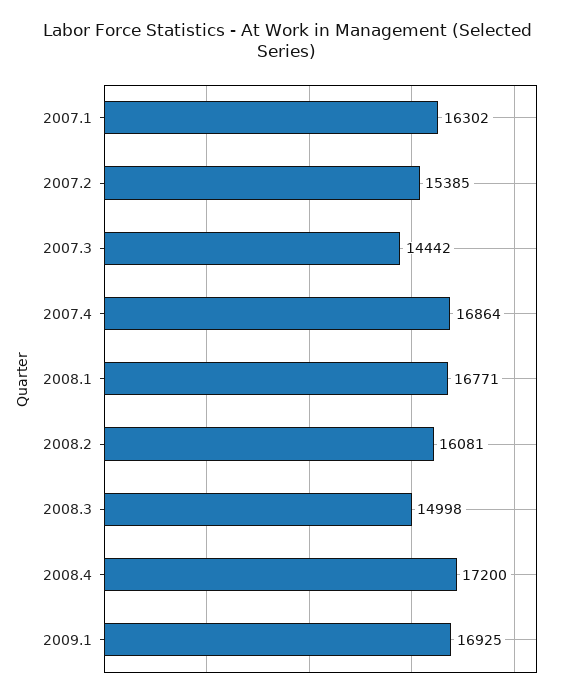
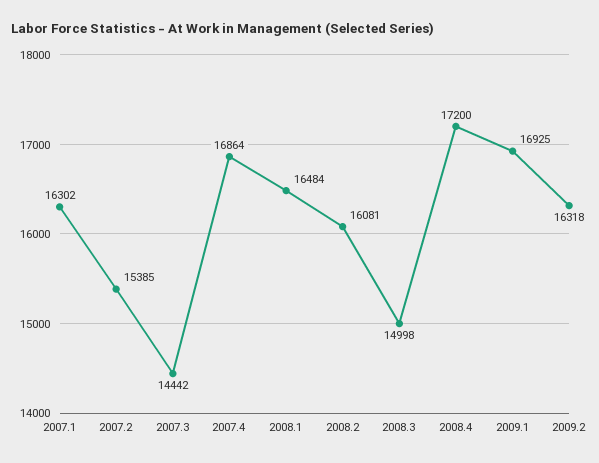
2008.1: 16771 -> 16484
2009.2: none -> 16318

